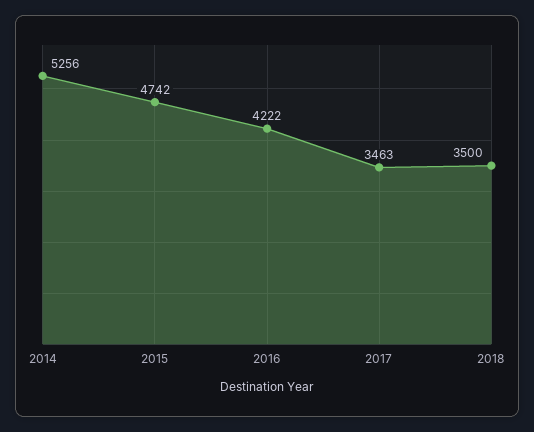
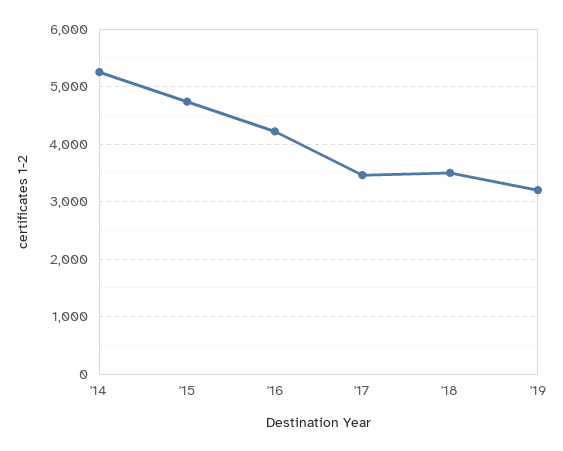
'19: none -> 3200

